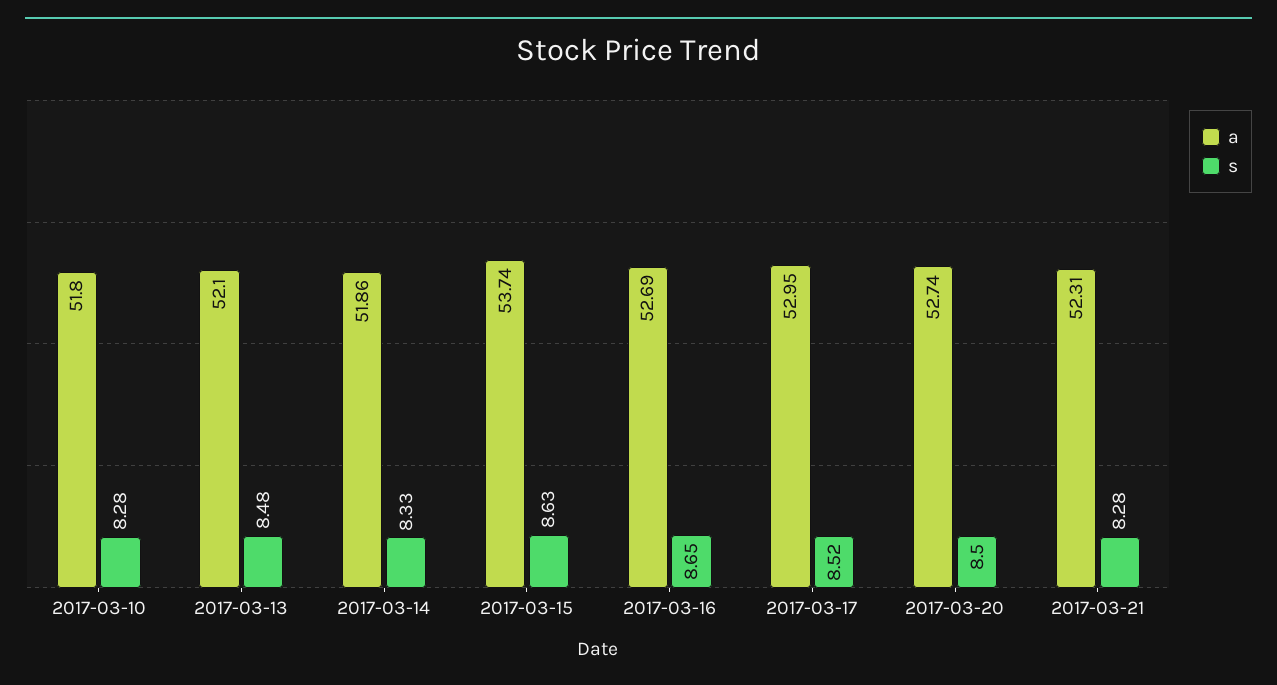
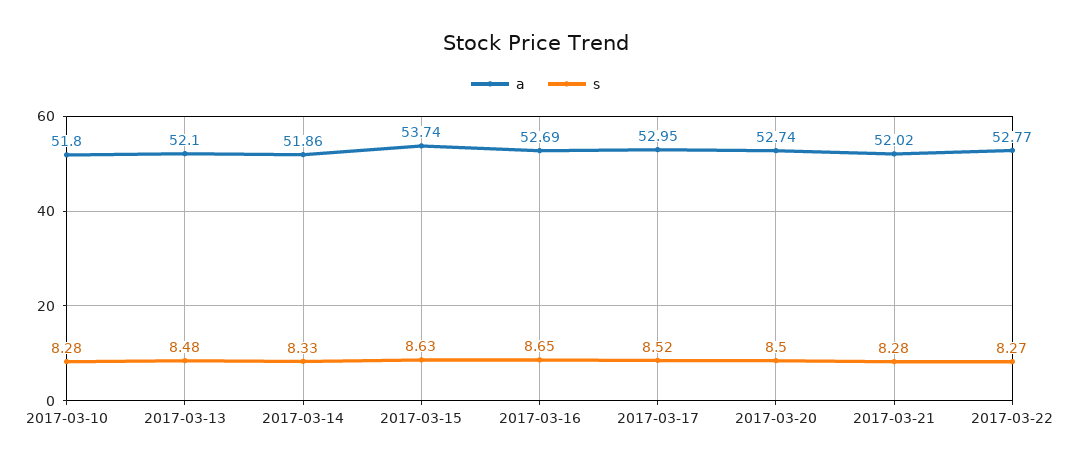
a, 2017-03-21: 52.31 -> 52.02
a, 2017-03-22: none -> 52.77
s, 2017-03-22: none -> 8.27

